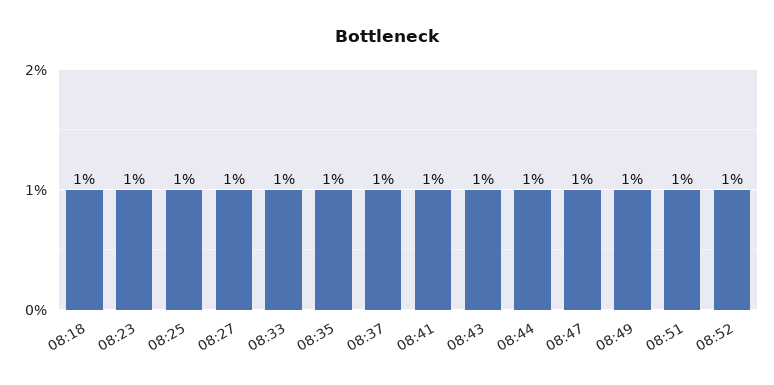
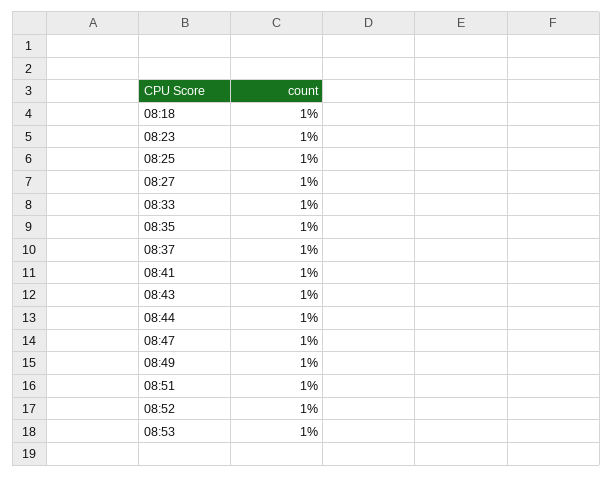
08:53: none -> 1

